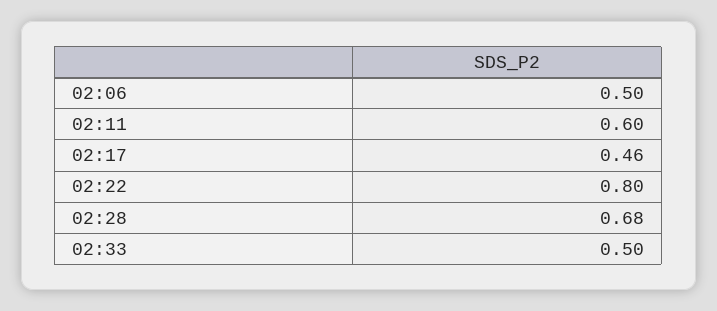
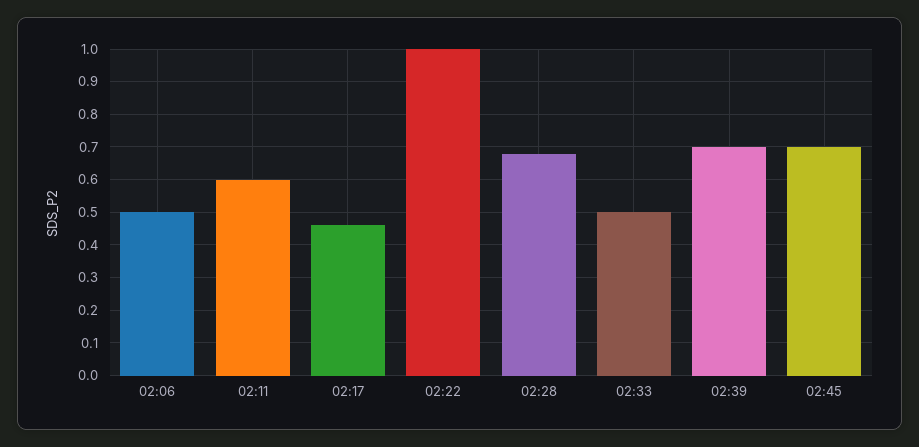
02:22: 0.8 -> 1
02:39: none -> 0.7
02:45: none -> 0.7

